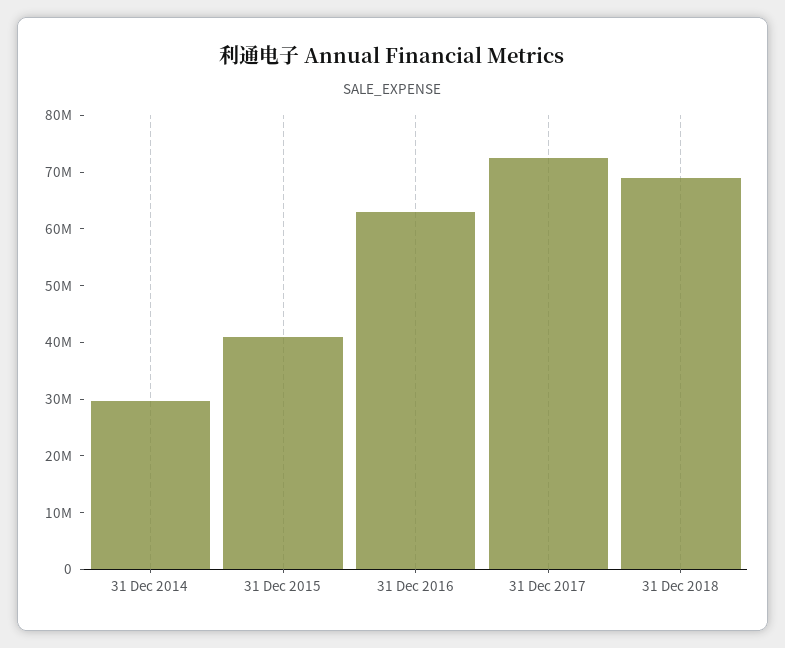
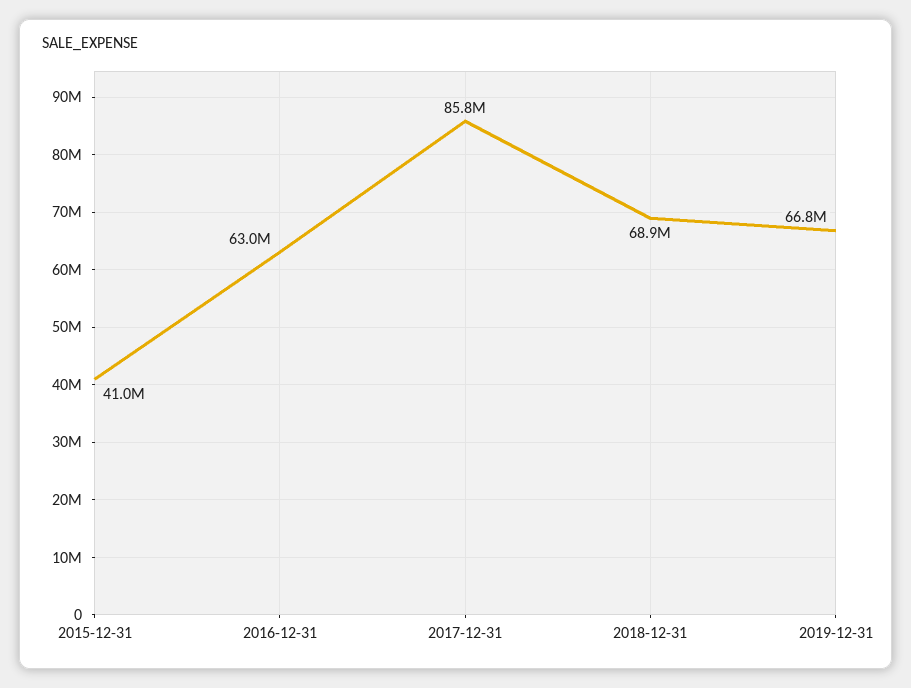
31 Dec 2014: 30000000 -> none
31 Dec 2017: 72000000 -> 85800000
2019-12-31: none -> 66800000

